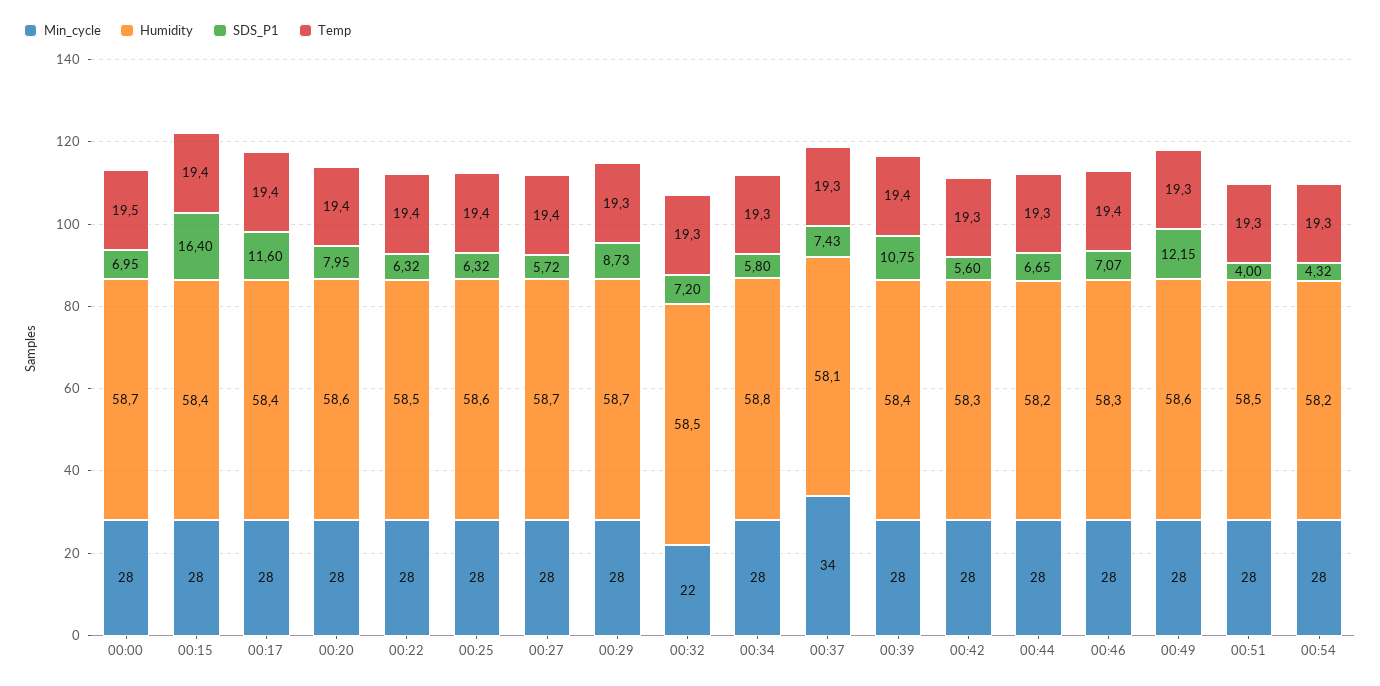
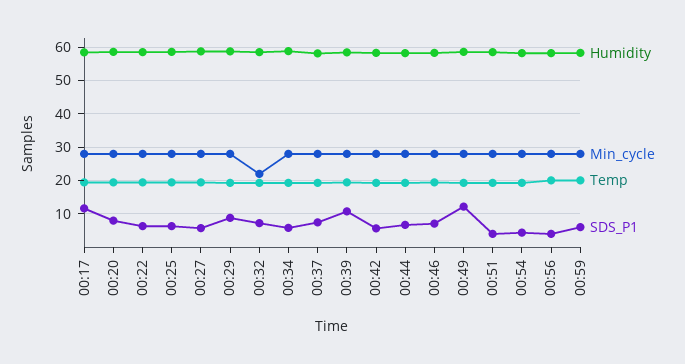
Min_cycle, 00:00: 28 -> none
Humidity, 00:00: 58.7 -> none
SDS_P1, 00:00: 6.95 -> none
Temp, 00:00: 19.5 -> none
Min_cycle, 00:15: 28 -> none
Humidity, 00:15: 58.4 -> none
SDS_P1, 00:15: 16.4 -> none
Temp, 00:15: 19.4 -> none
Min_cycle, 00:37: 34 -> 28
Humidity, 00:56: none -> 58
Min_cycle, 00:56: none -> 28
Temp, 00:56: none -> 20
SDS_P1, 00:56: none -> 4
Humidity, 00:59: none -> 58
Min_cycle, 00:59: none -> 28
Temp, 00:59: none -> 20
SDS_P1, 00:59: none -> 6

